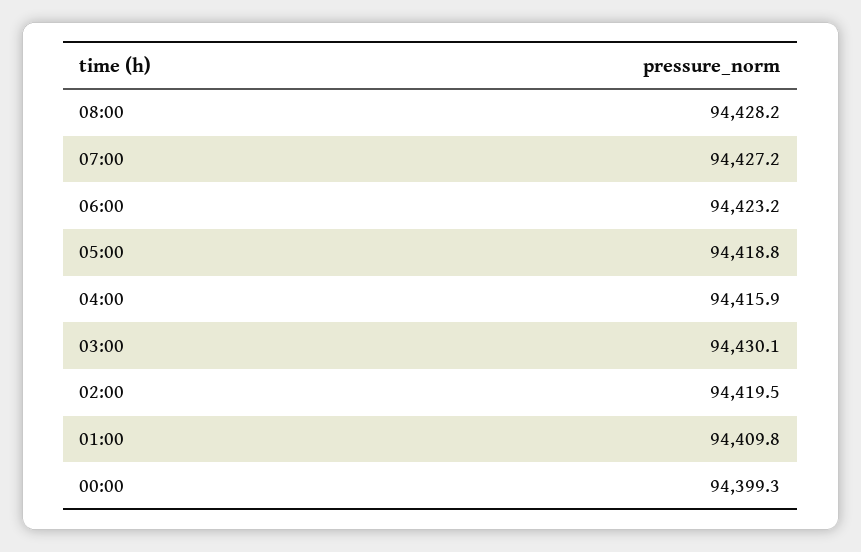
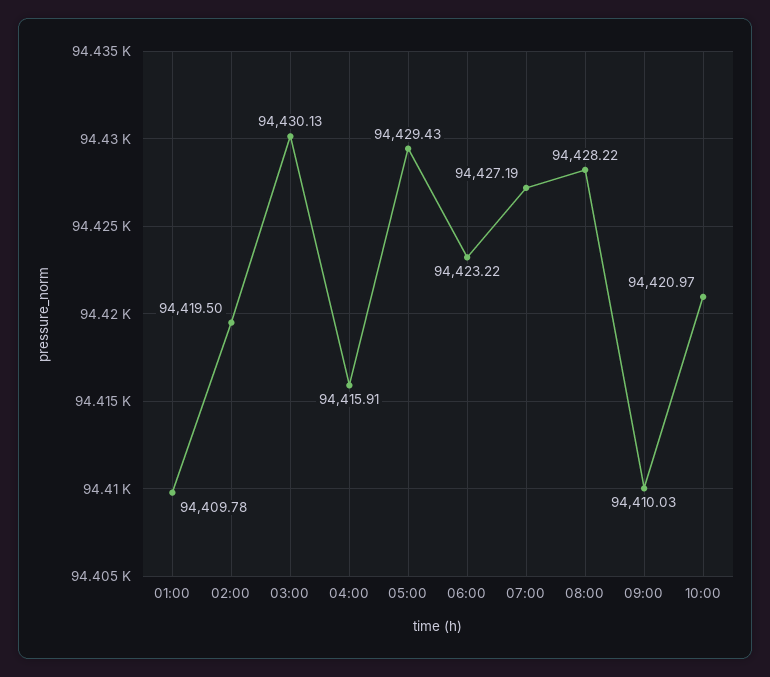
05:00: 94418.8 -> 94429.43
00:00: 94399.3 -> none
09:00: none -> 94410.03
10:00: none -> 94420.97

